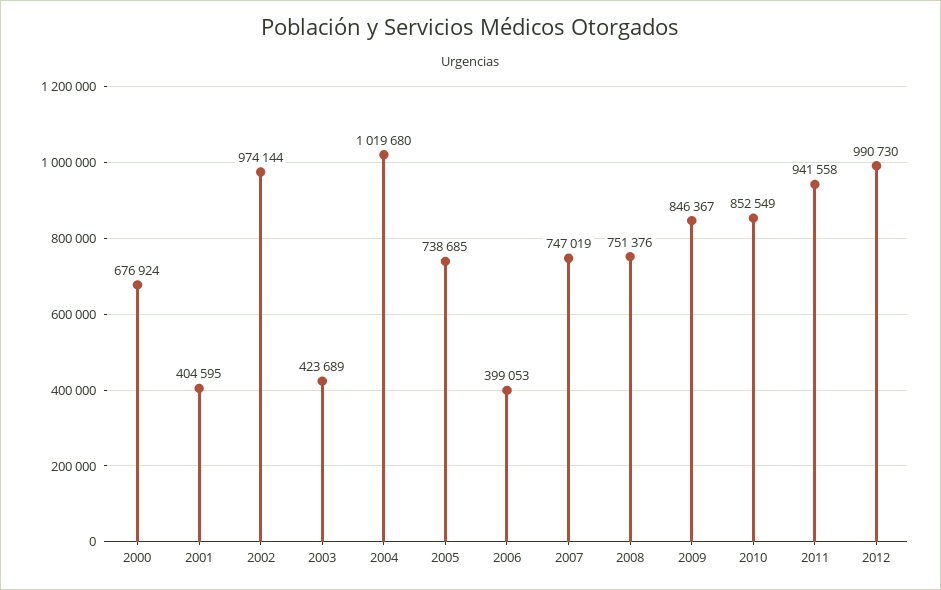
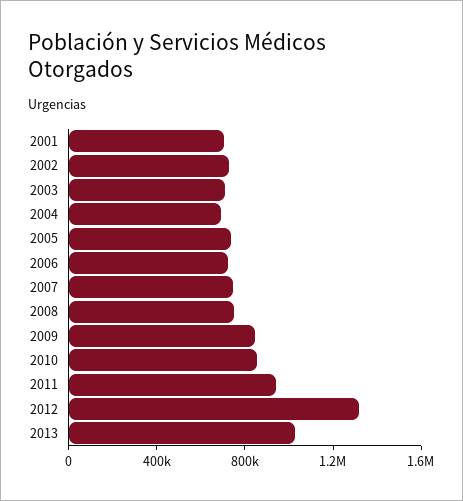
2000: 676924 -> none
2001: 404595 -> 700000
2002: 974144 -> 700000
2003: 423689 -> 700000
2004: 1019680 -> 700000
2006: 399053 -> 700000
2012: 990730 -> 1300000
2013: none -> 1000000

